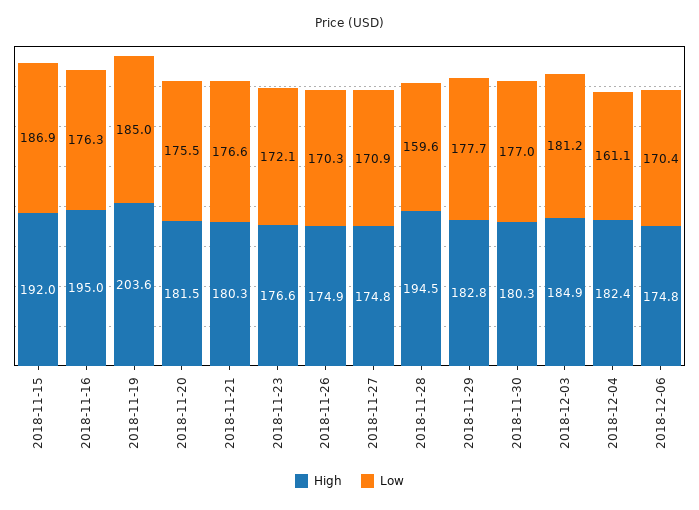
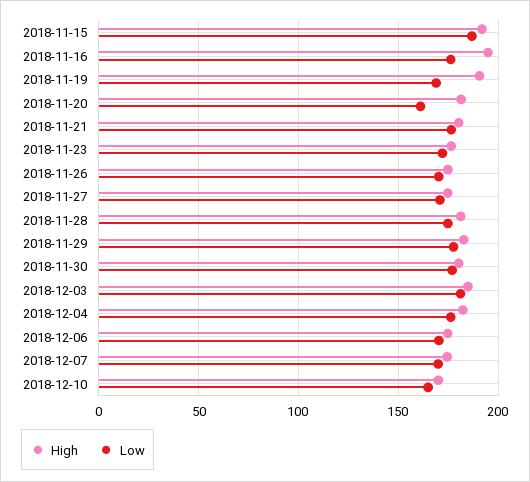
High, 2018-11-19: 203.6 -> 190
Low, 2018-11-19: 185 -> 170
Low, 2018-11-20: 175.5 -> 160
High, 2018-11-28: 194.5 -> 180
Low, 2018-11-28: 159.6 -> 175
Low, 2018-12-04: 161.1 -> 175
High, 2018-12-07: none -> 175
Low, 2018-12-07: none -> 170
High, 2018-12-10: none -> 170
Low, 2018-12-10: none -> 165

